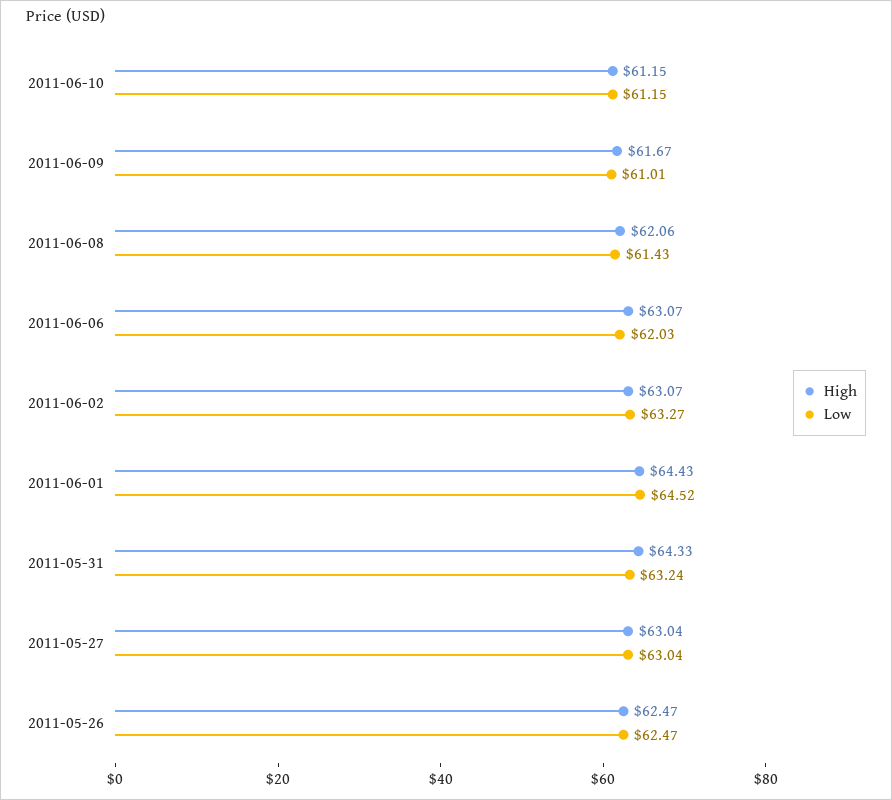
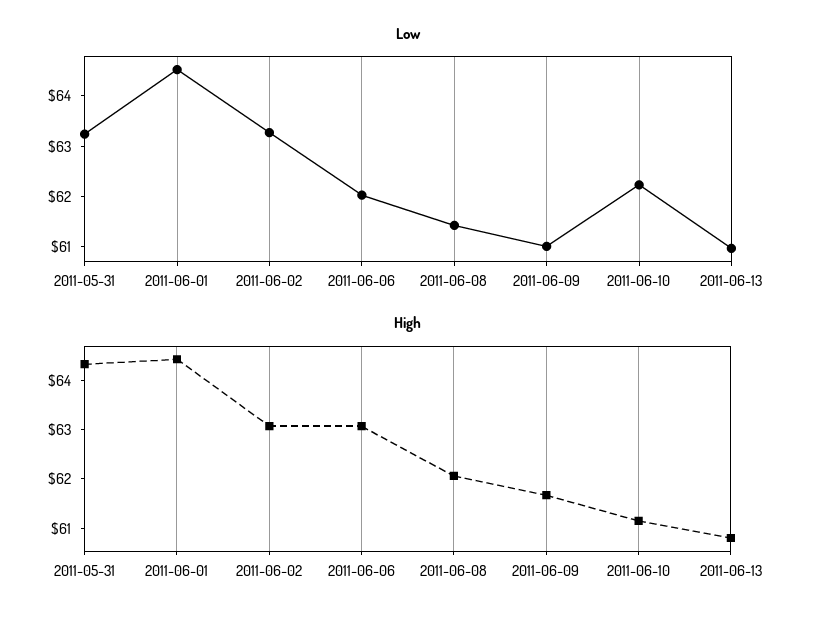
Low, 2011-06-10: 61.15 -> 62.2
High, 2011-05-27: 63.04 -> none
Low, 2011-05-27: 63.04 -> none
High, 2011-05-26: 62.47 -> none
Low, 2011-05-26: 62.47 -> none
Low, 2011-06-13: none -> 61
High, 2011-06-13: none -> 60.8

